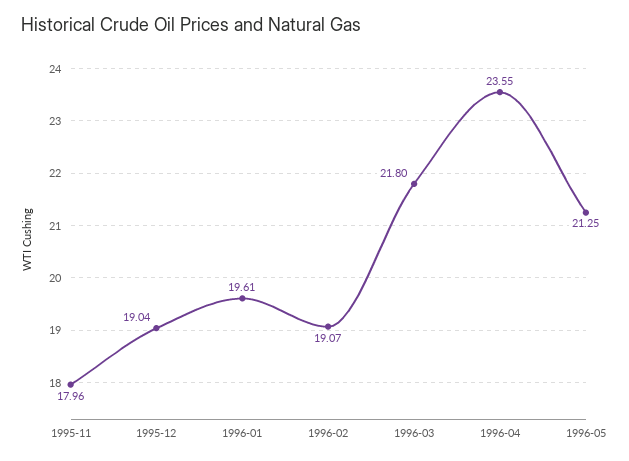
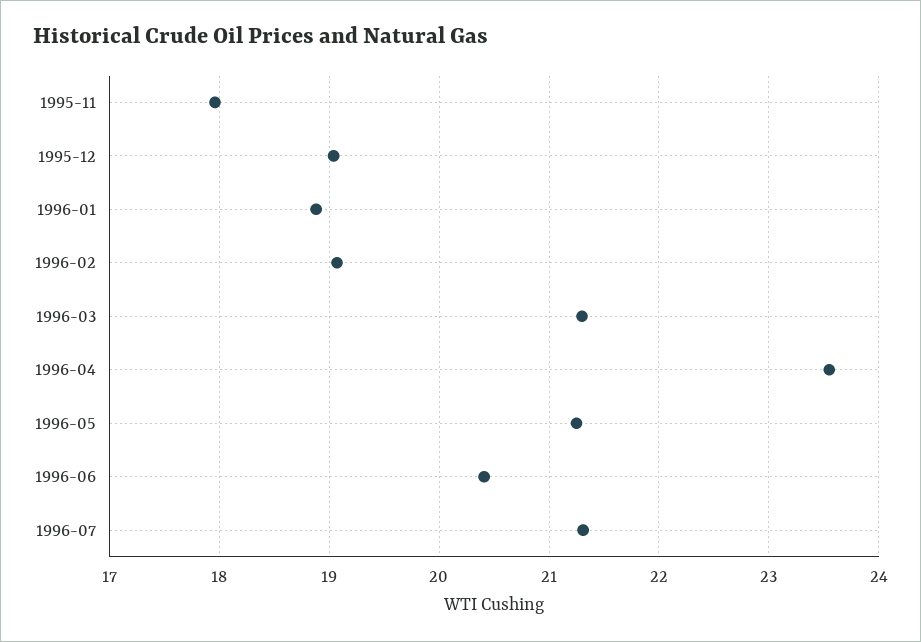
1996-01: 19.61 -> 18.9
1996-03: 21.8 -> 21.3
1996-06: none -> 20.4
1996-07: none -> 21.3

